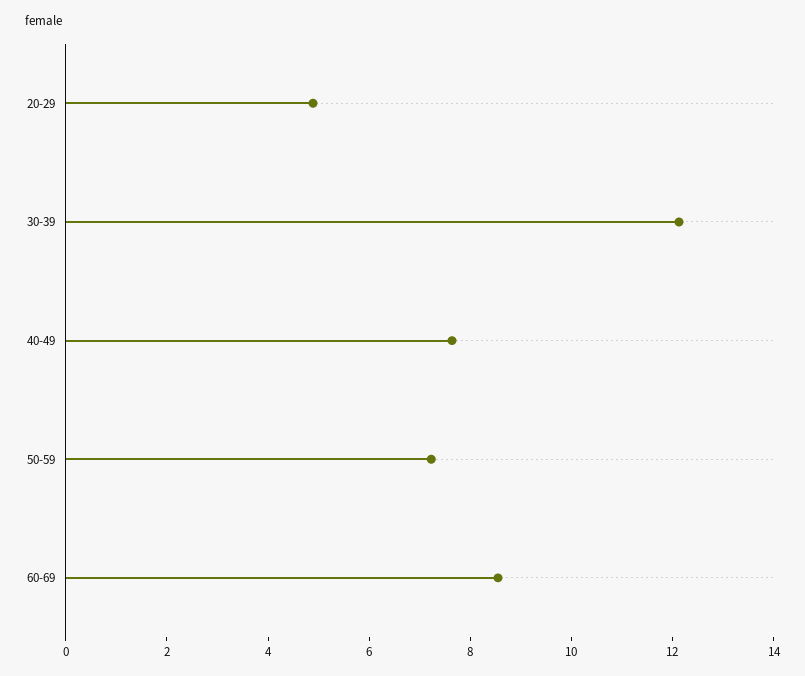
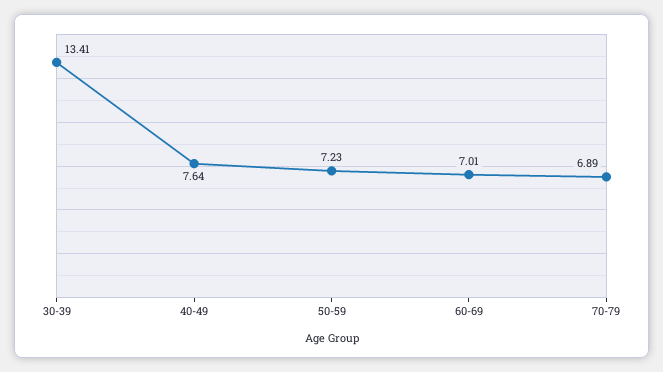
20-29: 5 -> none
30-39: 12 -> 13.41
60-69: 8.5 -> 7.01
70-79: none -> 6.89

